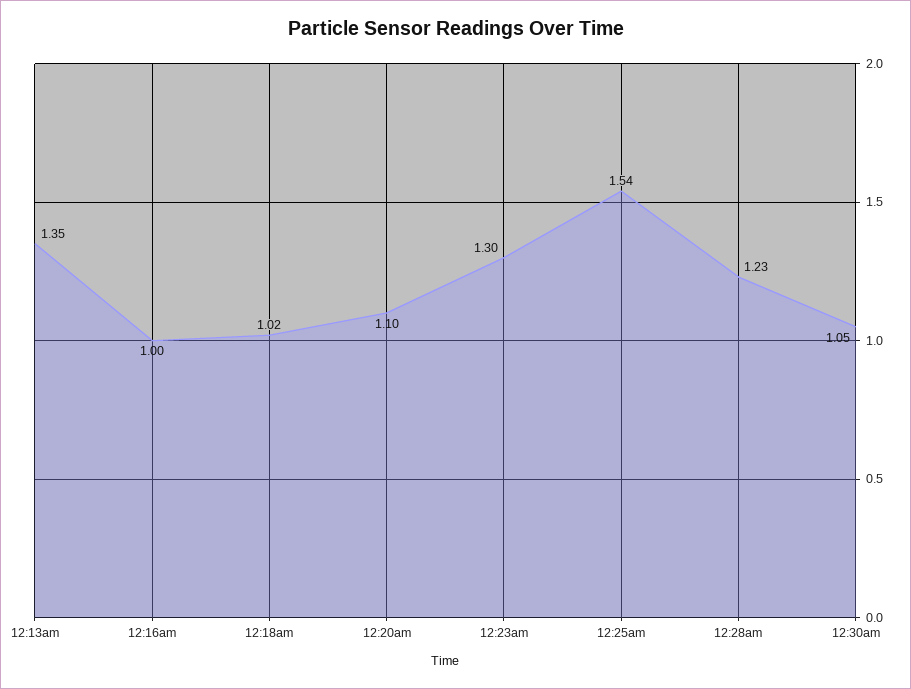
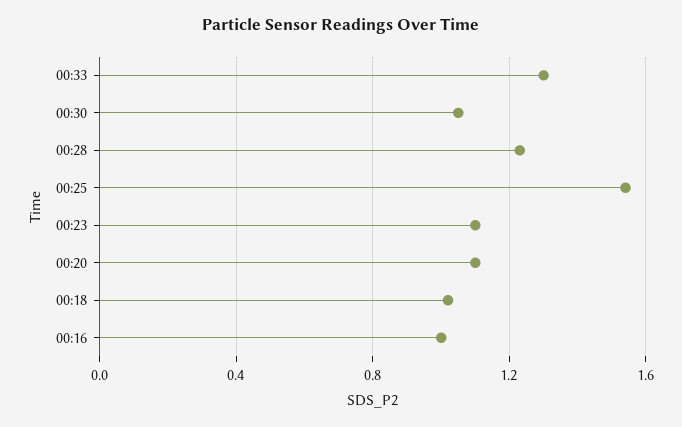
12:13am: 1.35 -> none
12:23am: 1.3 -> 1.1
00:33: none -> 1.3

